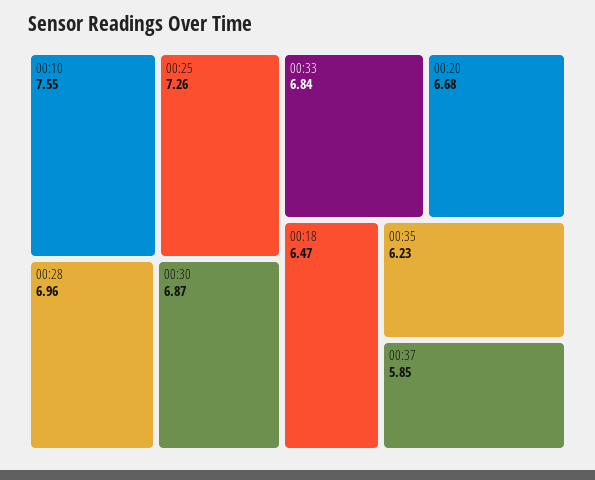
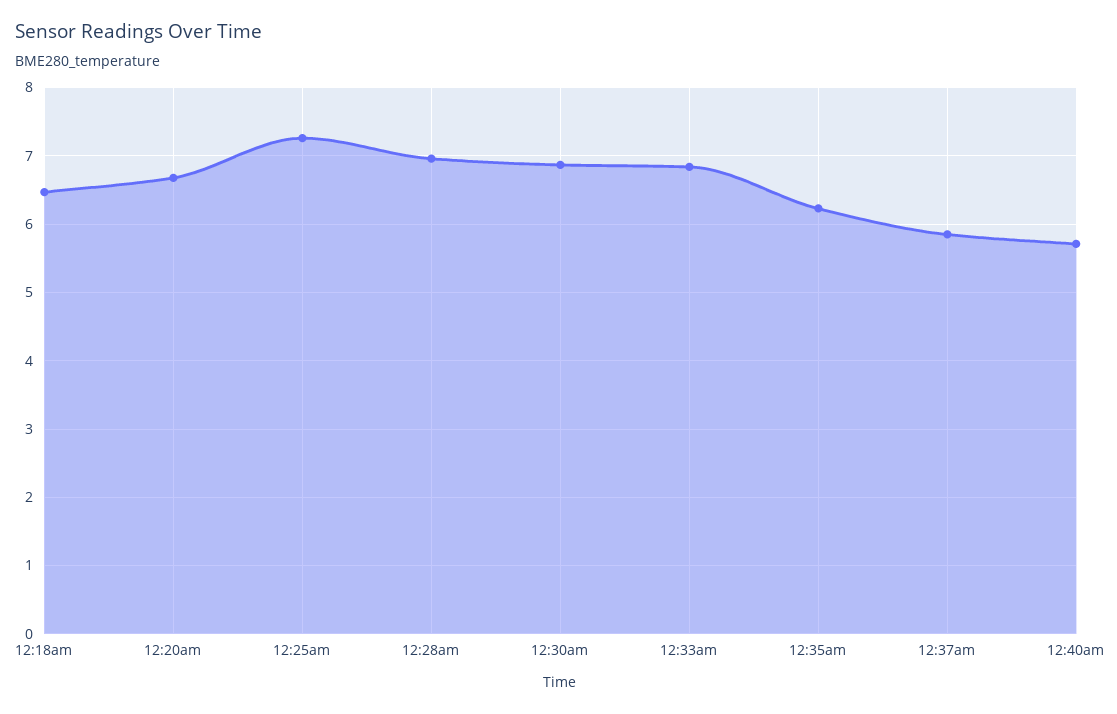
00:10: 7.55 -> none
12:40am: none -> 5.7

